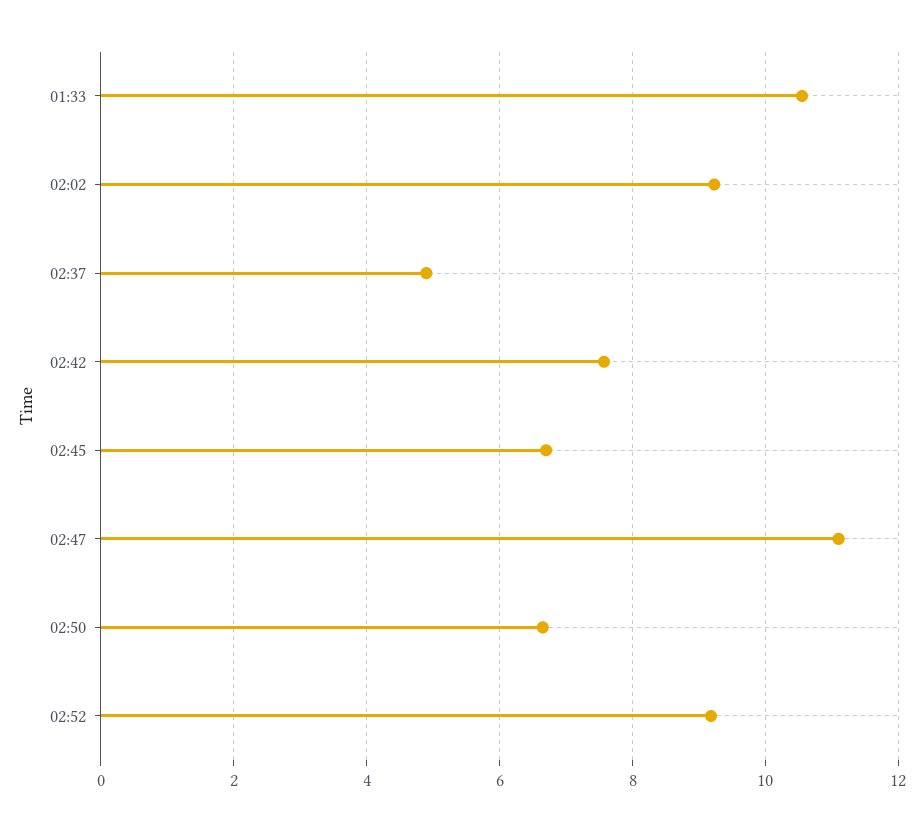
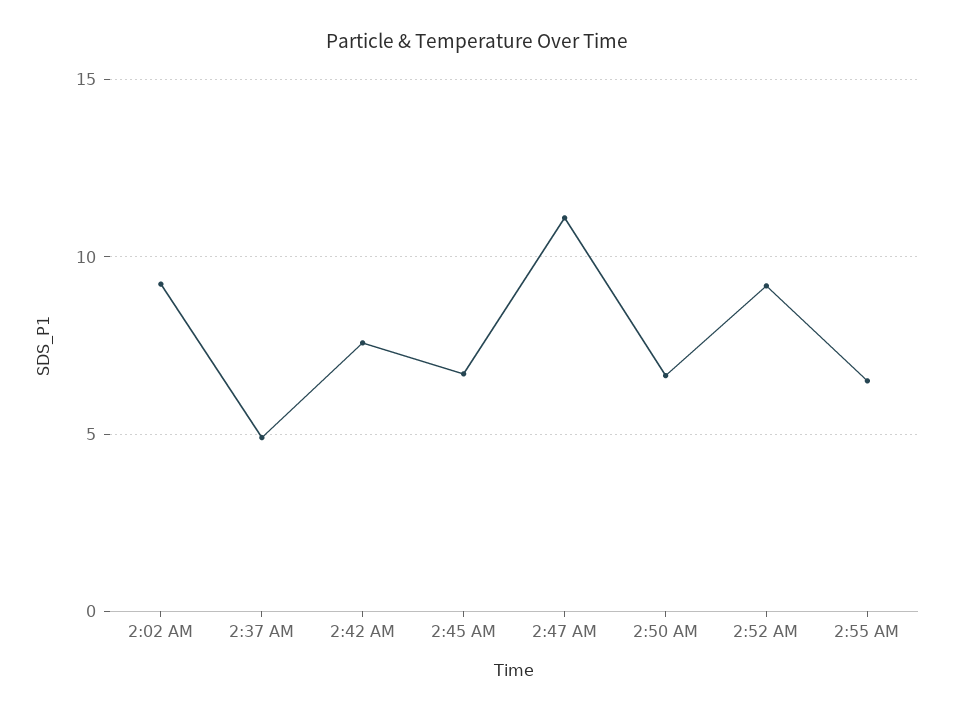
01:33: 10.6 -> none
2:55 AM: none -> 6.5

